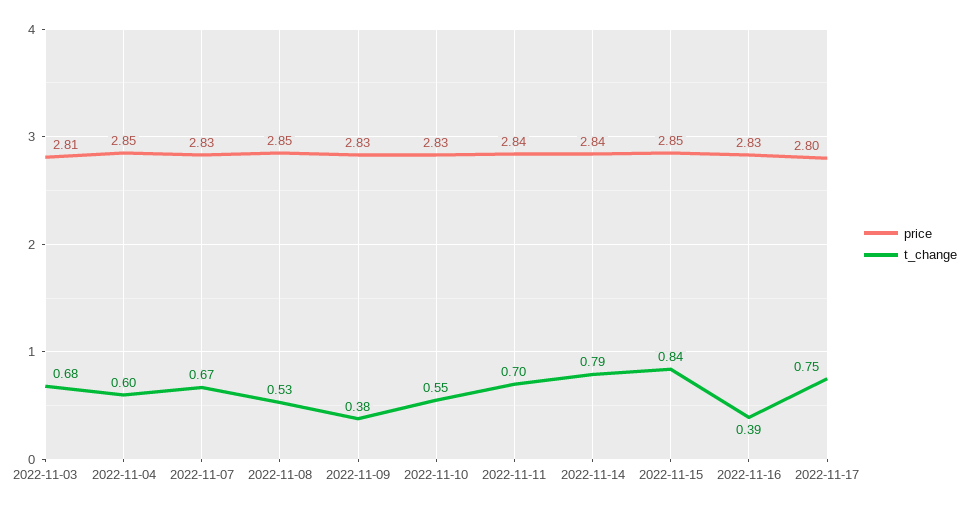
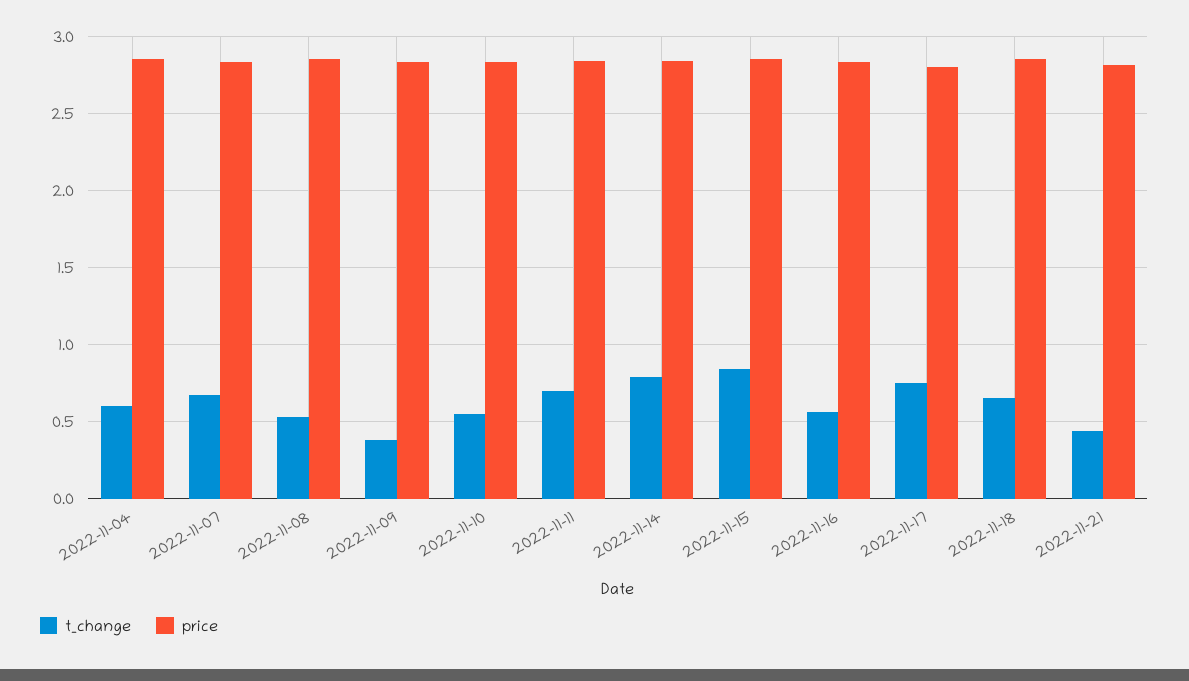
price, 2022-11-03: 2.81 -> none
t_change, 2022-11-03: 0.68 -> none
t_change, 2022-11-16: 0.39 -> 0.55
t_change, 2022-11-18: none -> 0.65
price, 2022-11-18: none -> 2.85
t_change, 2022-11-21: none -> 0.45
price, 2022-11-21: none -> 2.8

